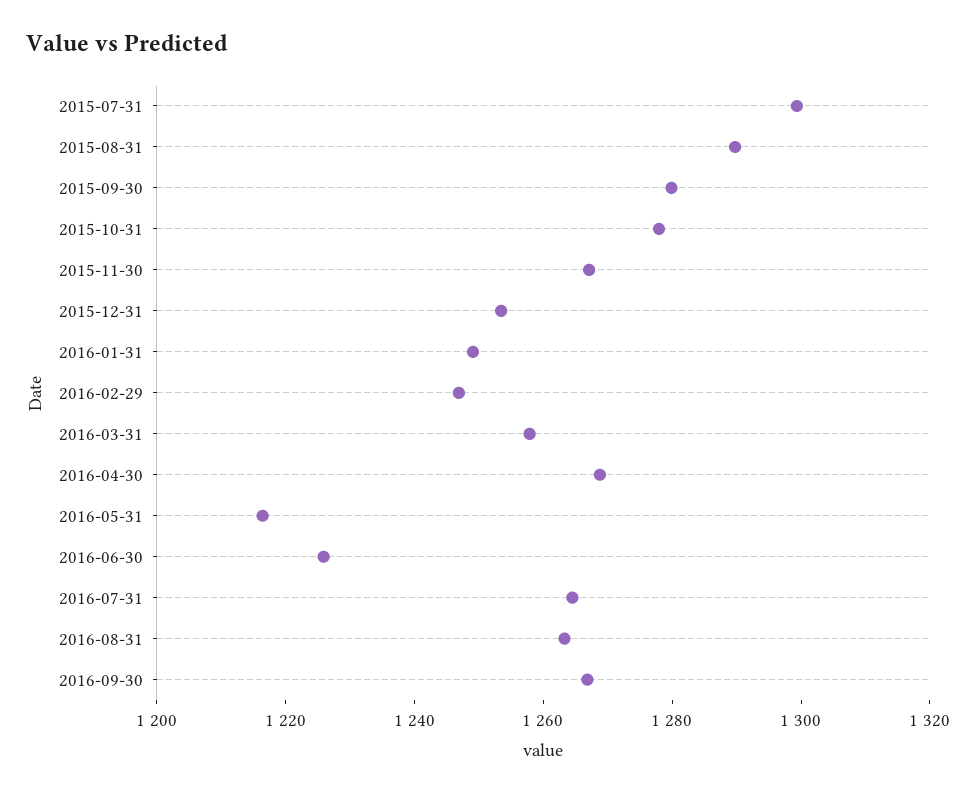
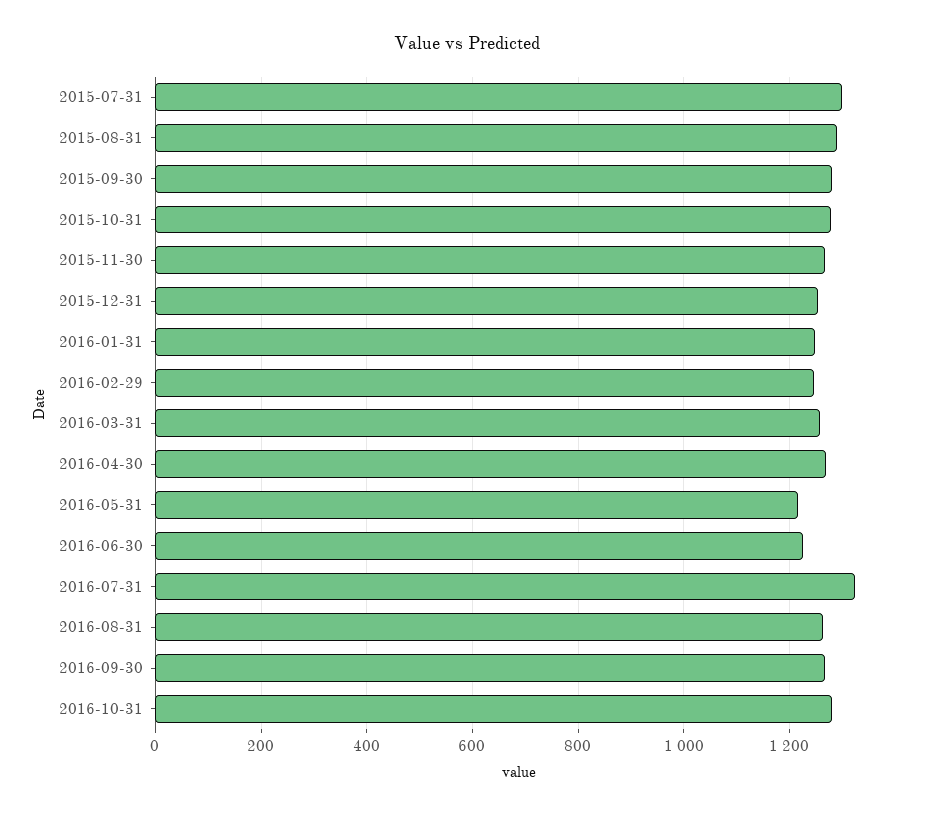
2016-07-31: 1265 -> 1320
2016-10-31: none -> 1280

